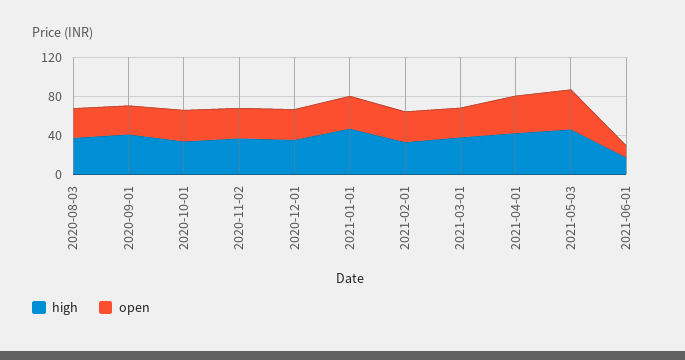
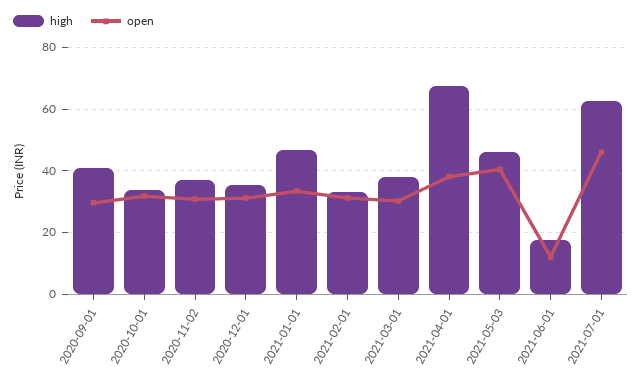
high, 2020-08-03: 40 -> none
open, 2020-08-03: 30 -> none
high, 2021-04-01: 40 -> 68
high, 2021-07-01: none -> 62
open, 2021-07-01: none -> 46

